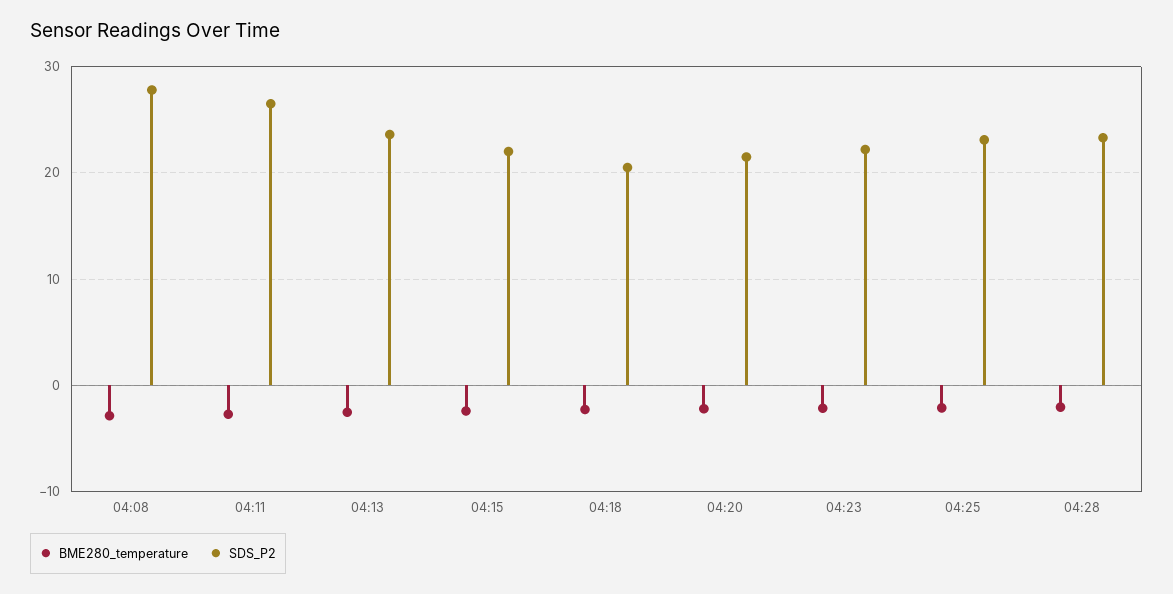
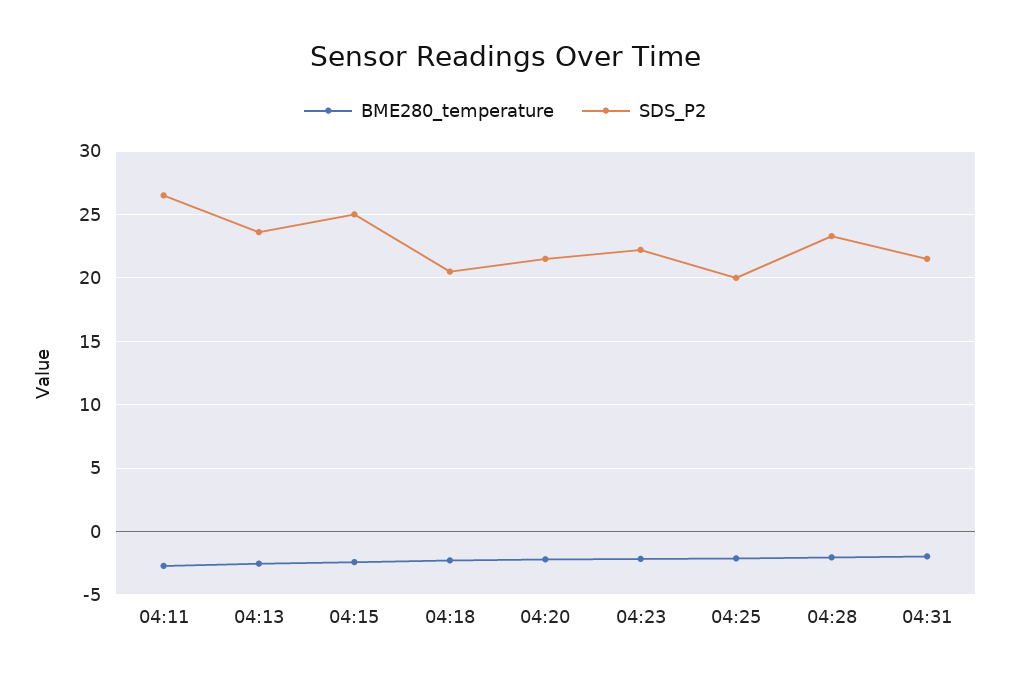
BME280_temperature, 04:08: -3 -> none
SDS_P2, 04:08: 28 -> none
SDS_P2, 04:15: 22 -> 25
SDS_P2, 04:25: 23 -> 20
BME280_temperature, 04:31: none -> -2
SDS_P2, 04:31: none -> 21.5

